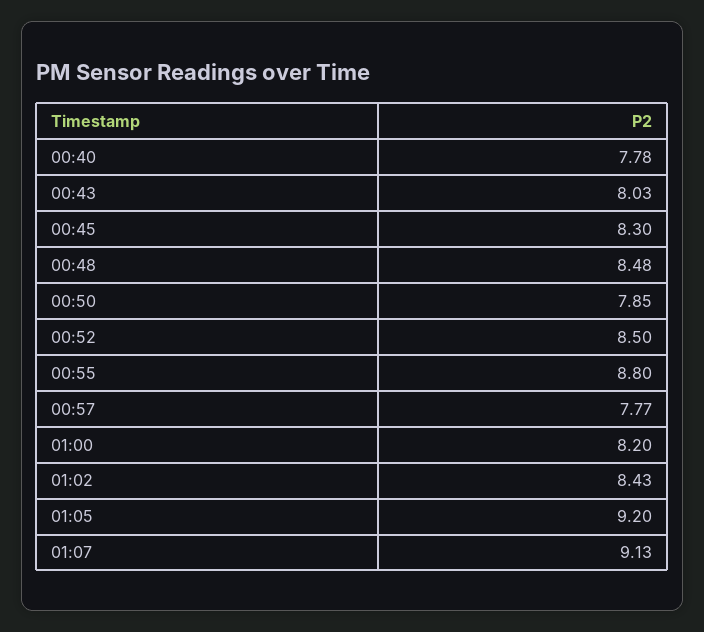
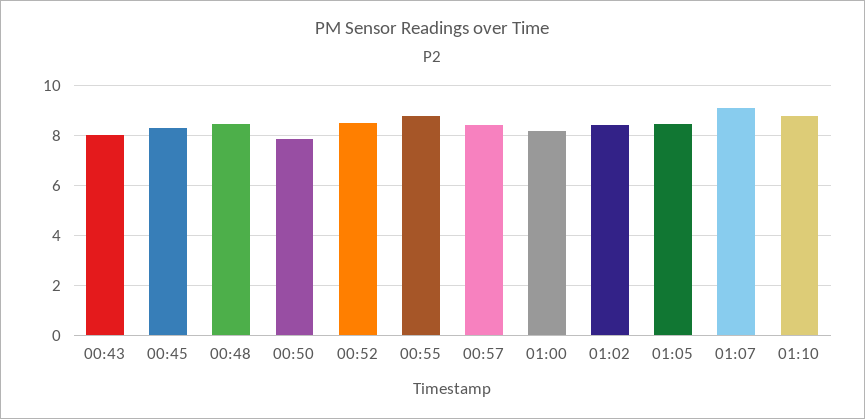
00:40: 7.78 -> none
00:57: 7.77 -> 8.5
01:05: 9.2 -> 8.5
01:10: none -> 8.75

